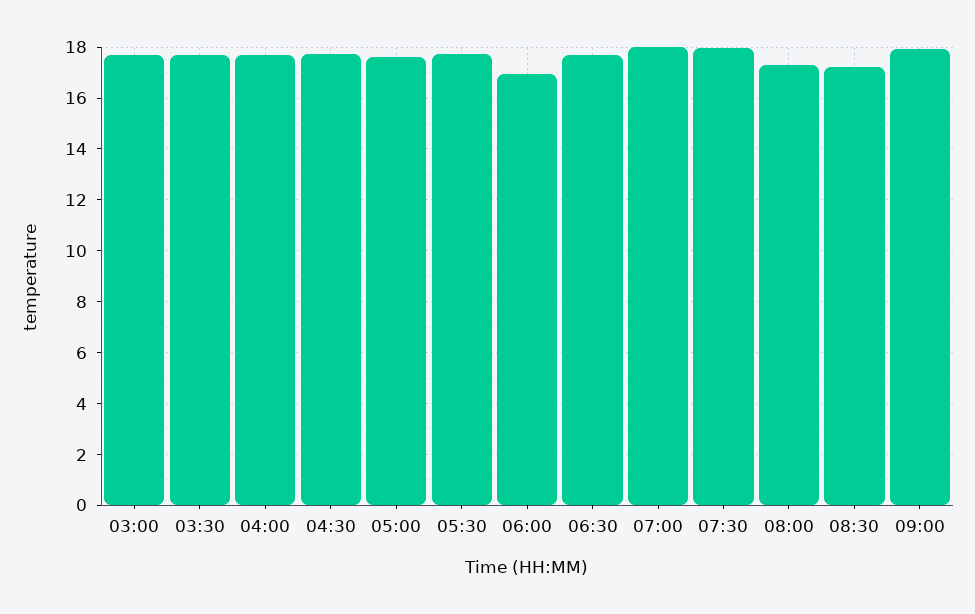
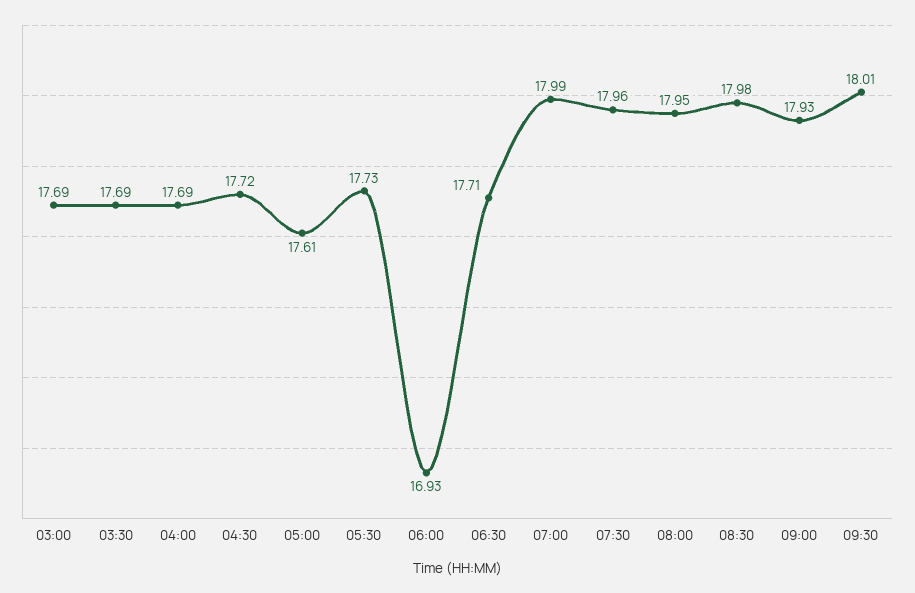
08:00: 17.25 -> 17.95
08:30: 17.25 -> 17.98
09:30: none -> 18.01

